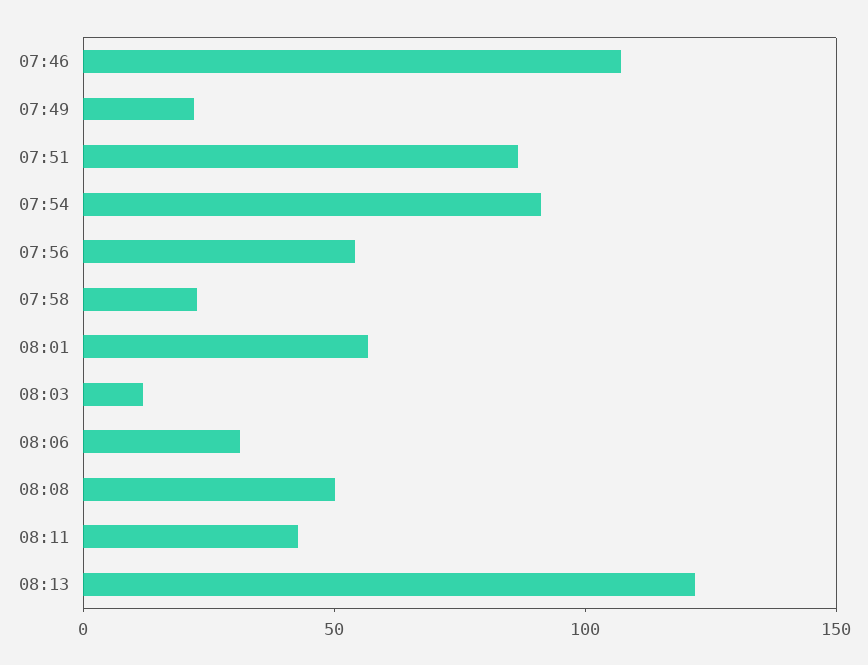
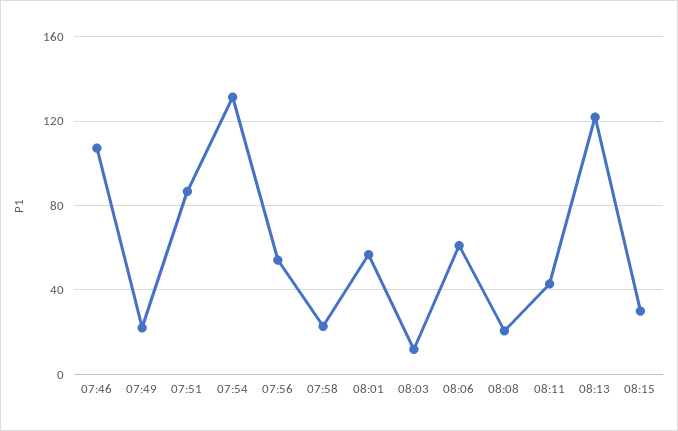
07:54: 90 -> 130
08:06: 30 -> 60
08:08: 50 -> 20
08:15: none -> 30

